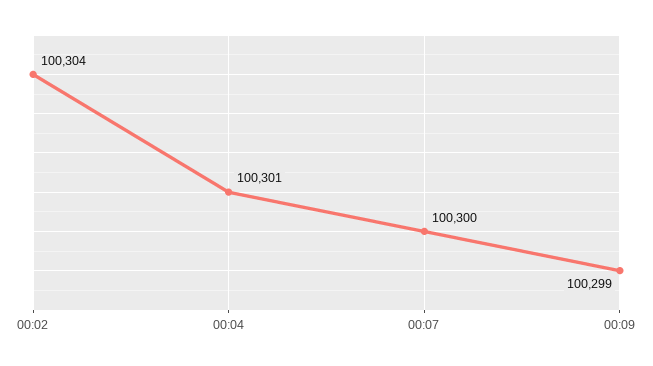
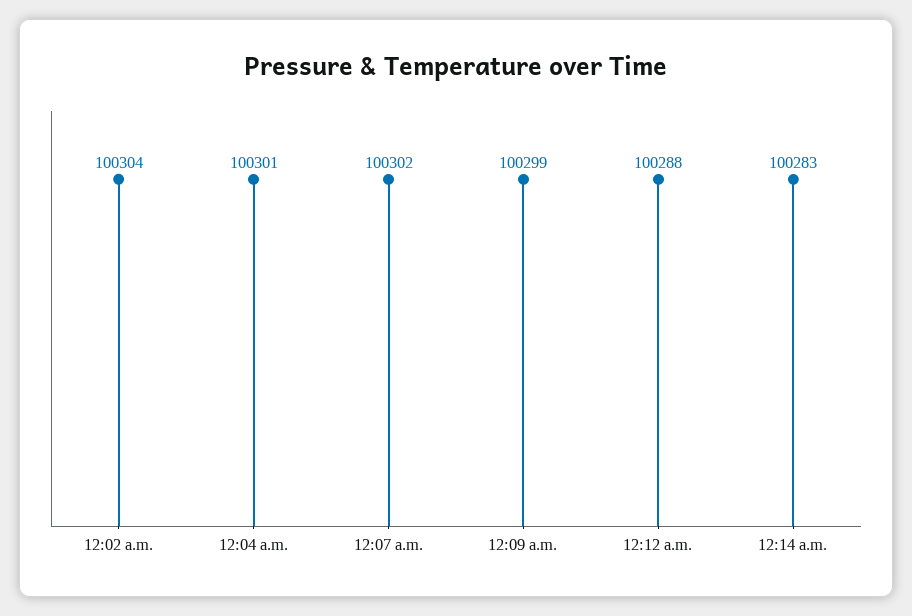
00:07: 100300 -> 100302
12:12 a.m.: none -> 100288
12:14 a.m.: none -> 100283

